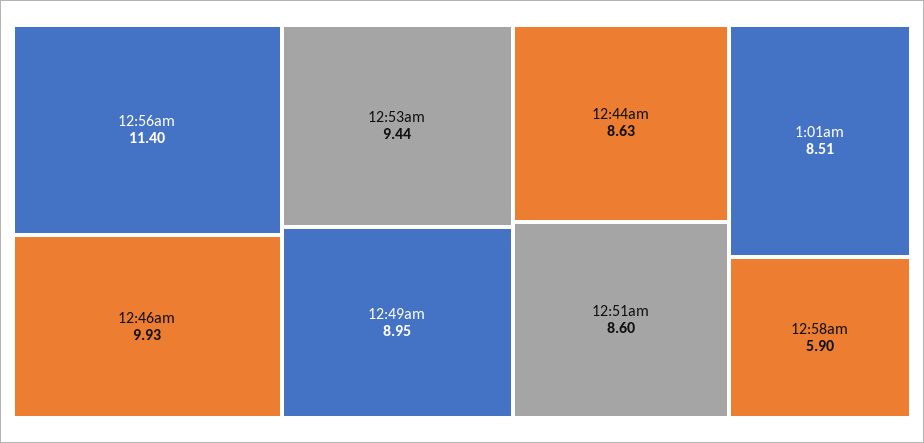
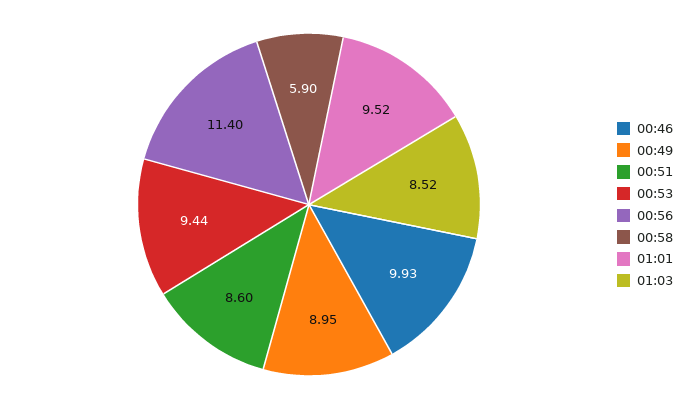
12:44am: 8.63 -> none
1:01am: 8.51 -> 9.52
01:03: none -> 8.52

